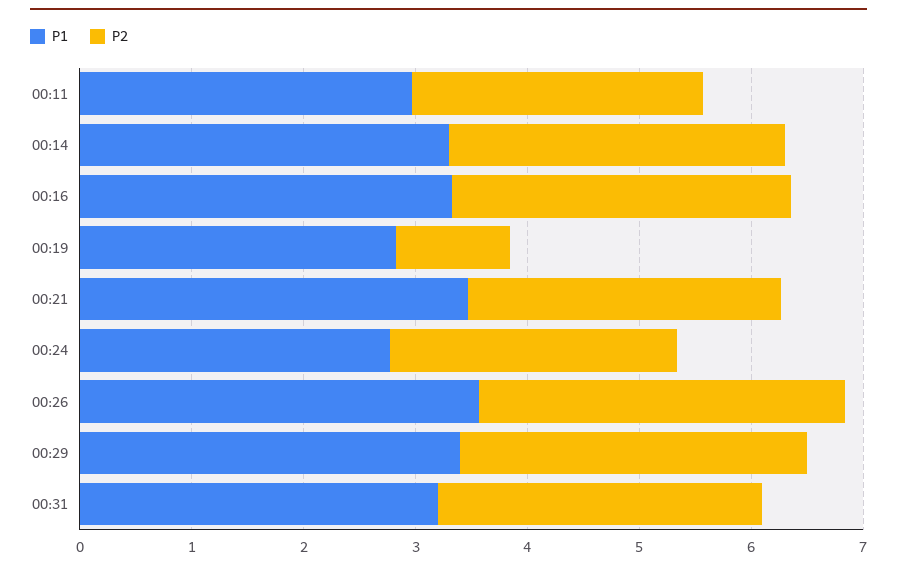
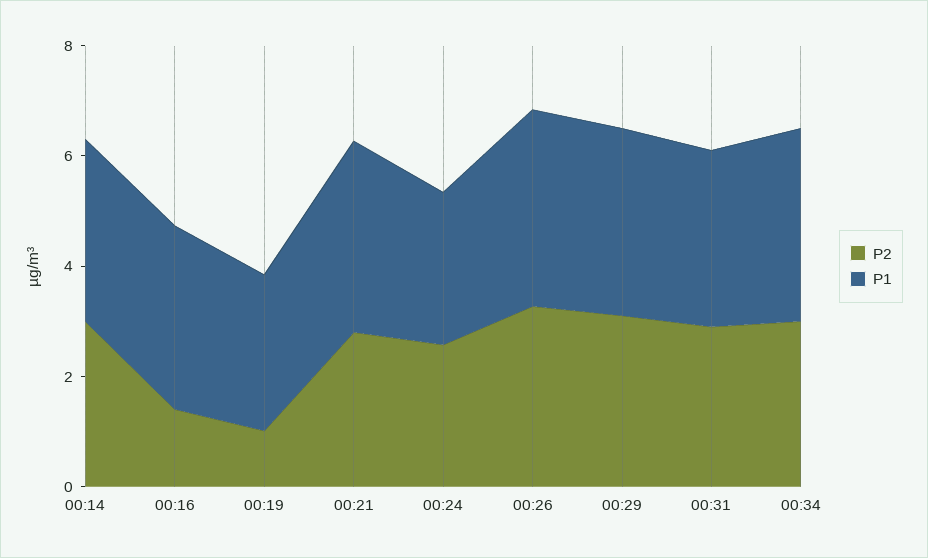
P1, 00:11: 3 -> none
P2, 00:11: 2.6 -> none
P2, 00:16: 3 -> 1.5
P2, 00:34: none -> 3
P1, 00:34: none -> 3.5

